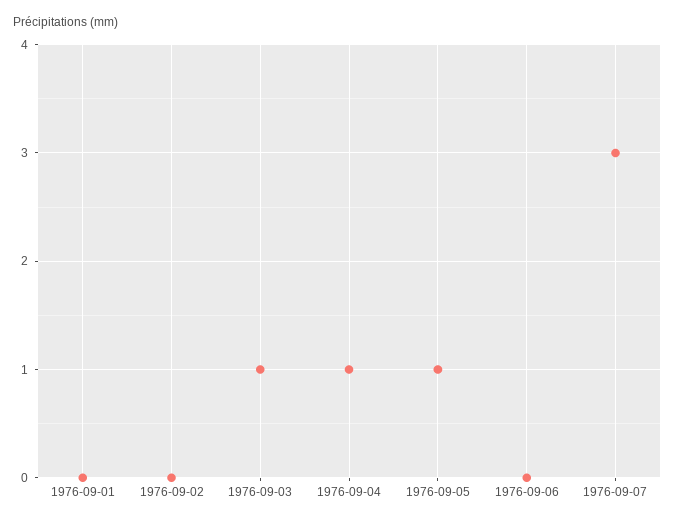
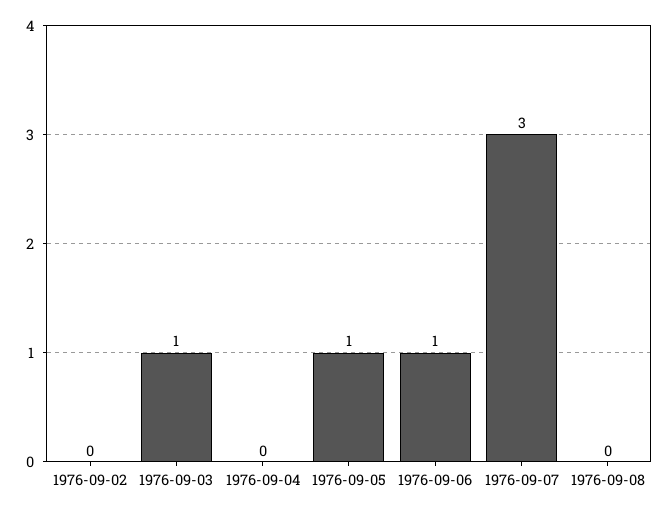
1976-09-01: 0 -> none
1976-09-04: 1 -> 0
1976-09-06: 0 -> 1
1976-09-08: none -> 0

